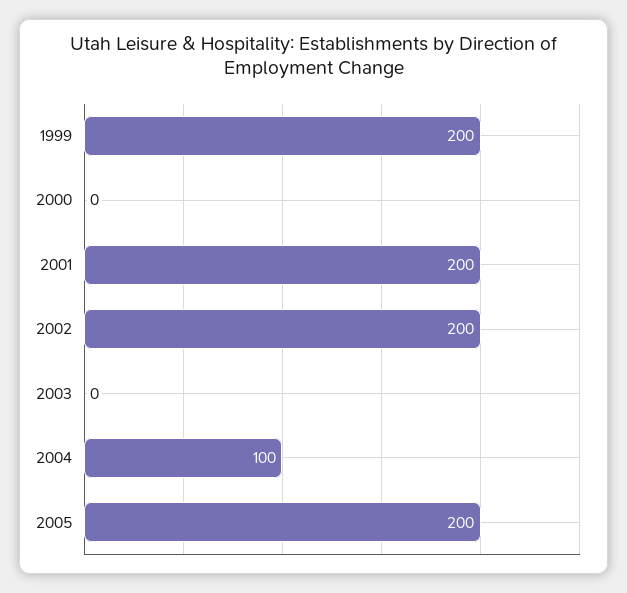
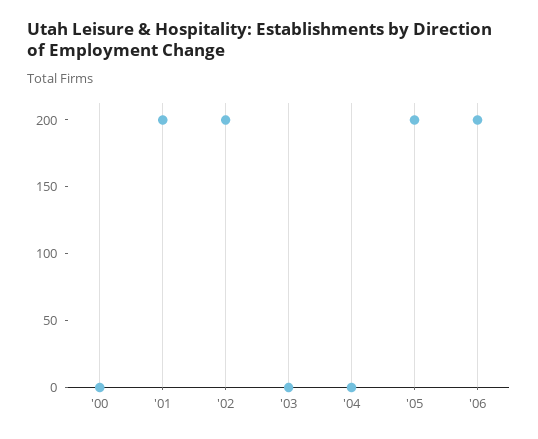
1999: 200 -> none
2004: 100 -> 0
'06: none -> 200

